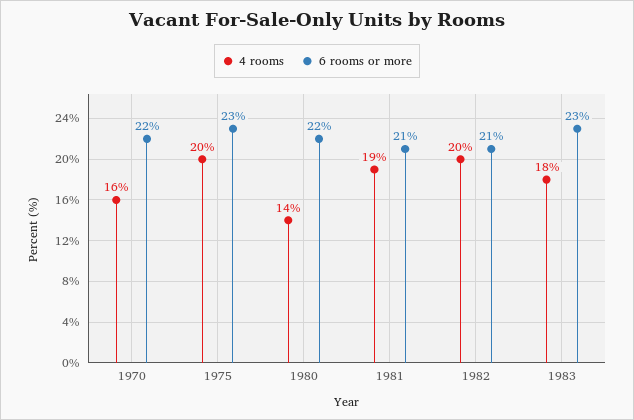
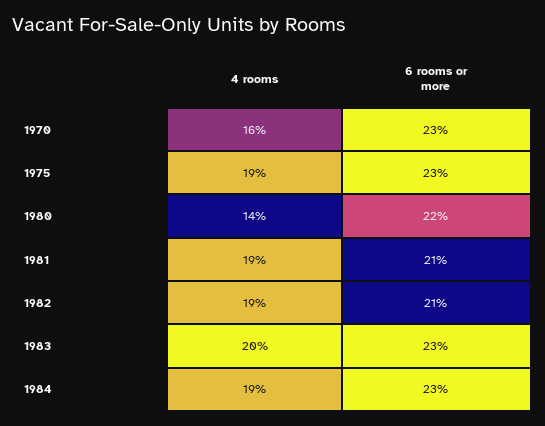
6 rooms or more, 1970: 22 -> 23
4 rooms, 1975: 20 -> 19
4 rooms, 1982: 20 -> 19
4 rooms, 1983: 18 -> 20
4 rooms, 1984: none -> 19
6 rooms or more, 1984: none -> 23

